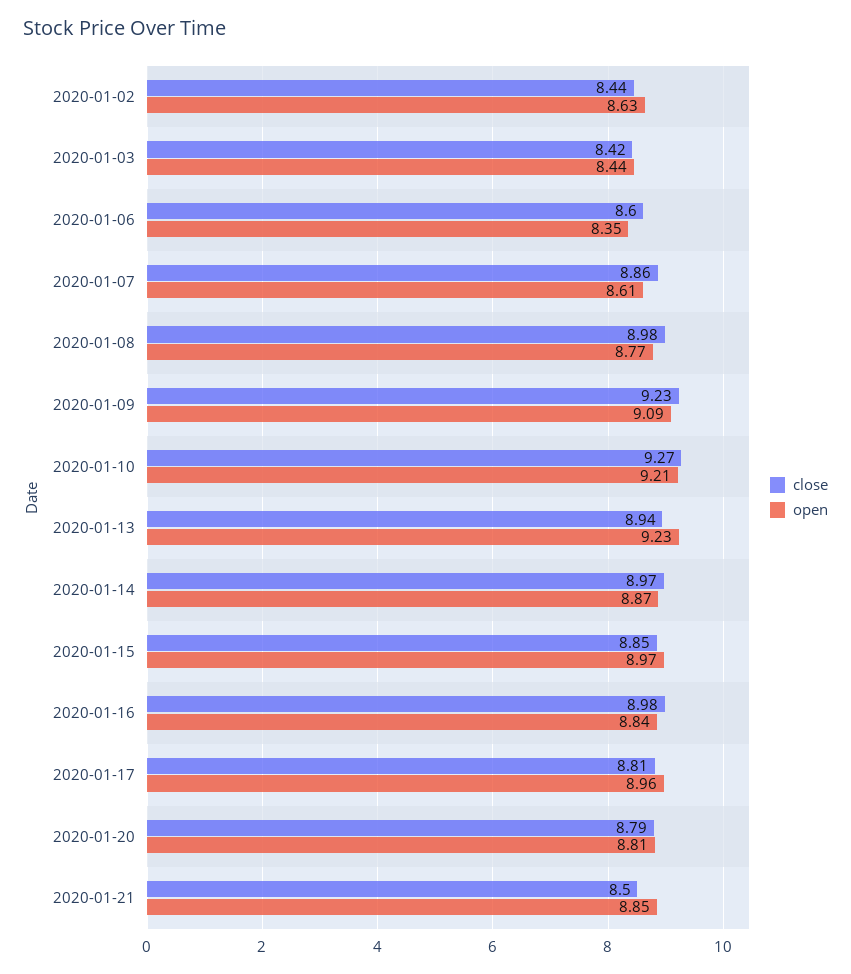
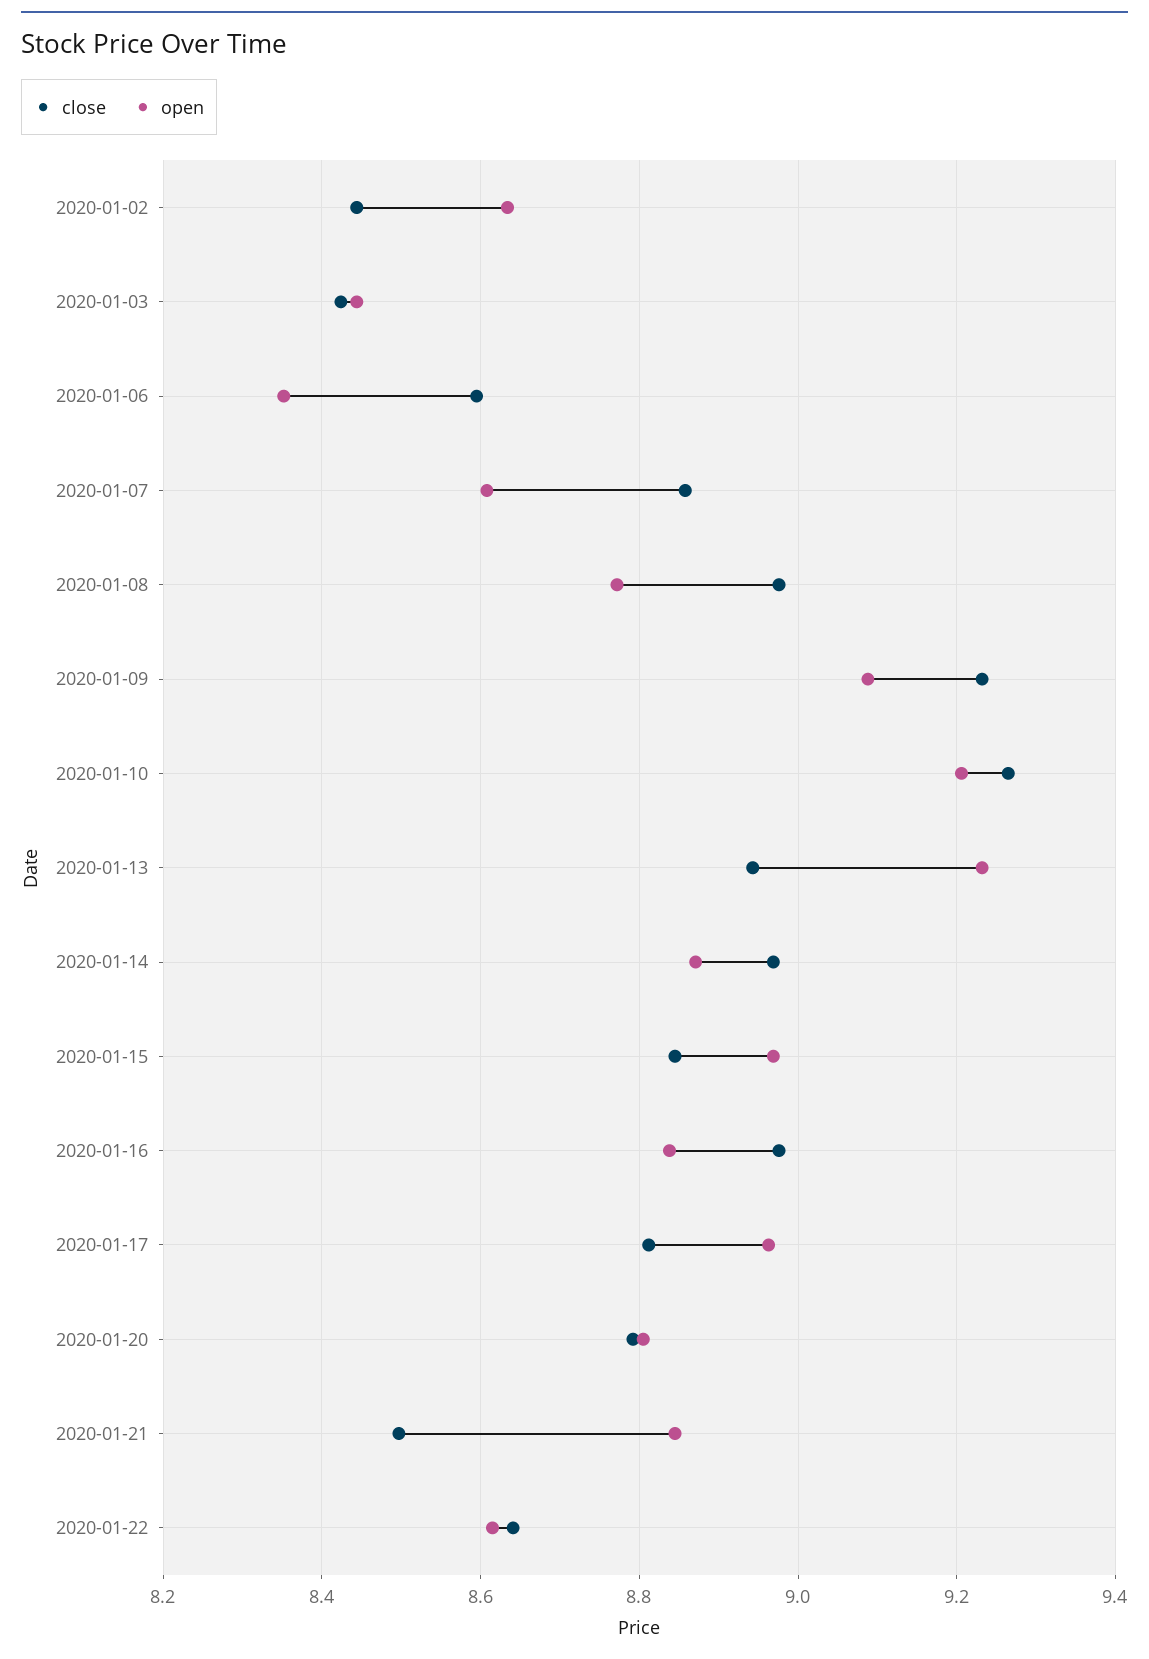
close, 2020-01-22: none -> 8.64
open, 2020-01-22: none -> 8.62

